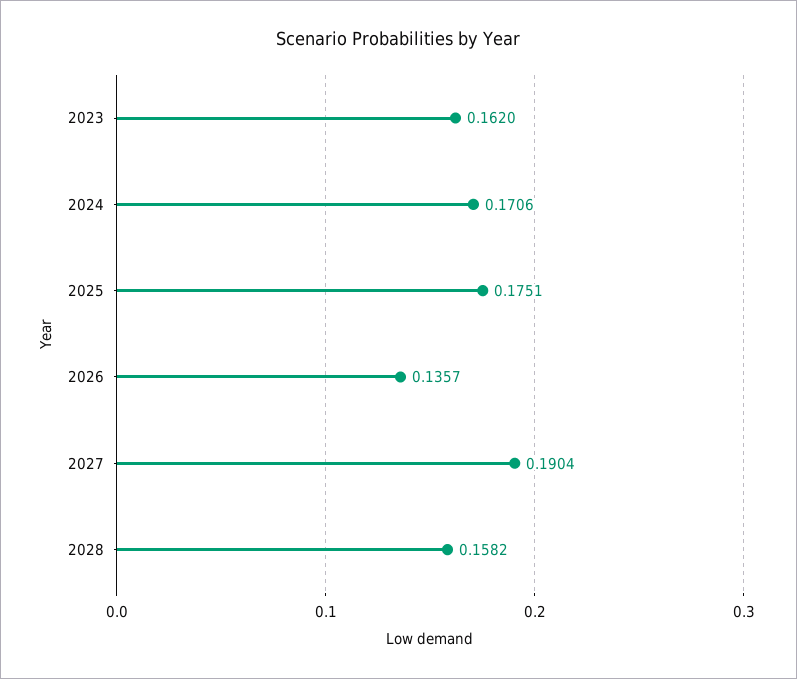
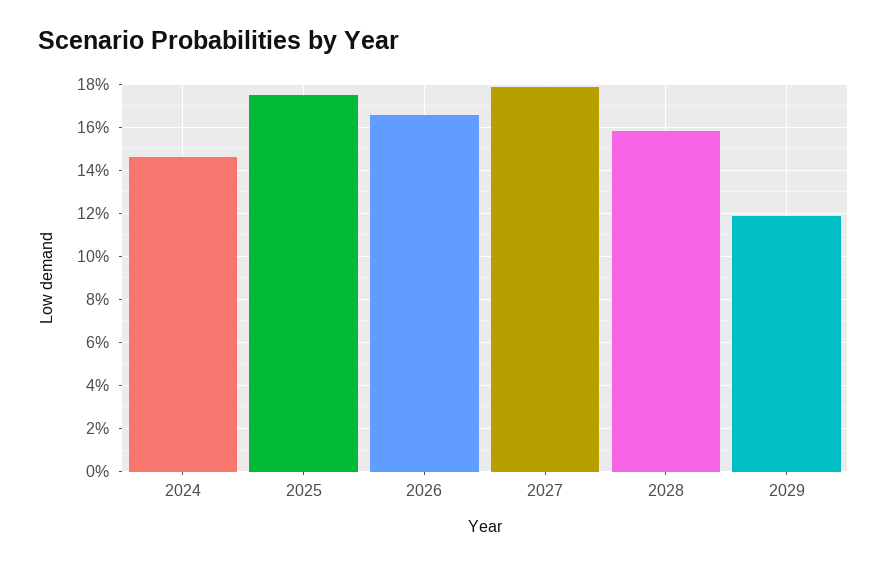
2023: 0.162 -> none
2024: 0.1706 -> 0.145
2026: 0.1357 -> 0.165
2027: 0.1904 -> 0.18
2029: none -> 0.12

